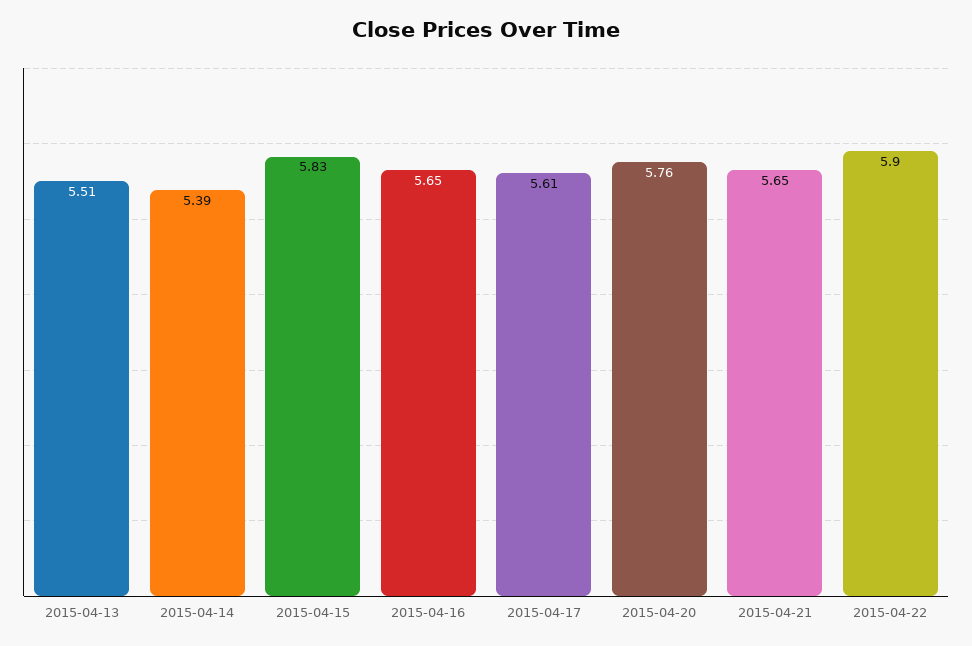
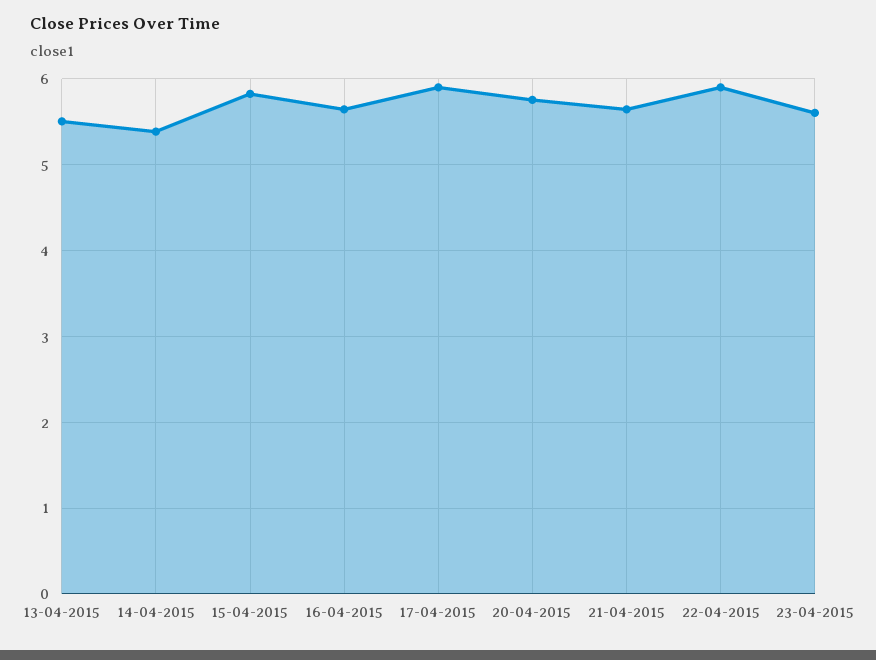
2015-04-17: 5.61 -> 5.9
23-04-2015: none -> 5.6

